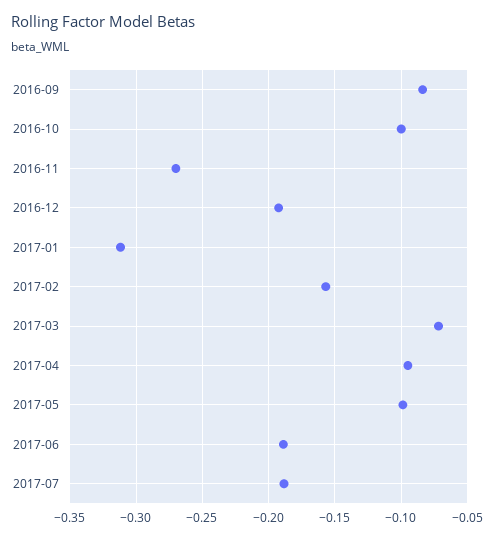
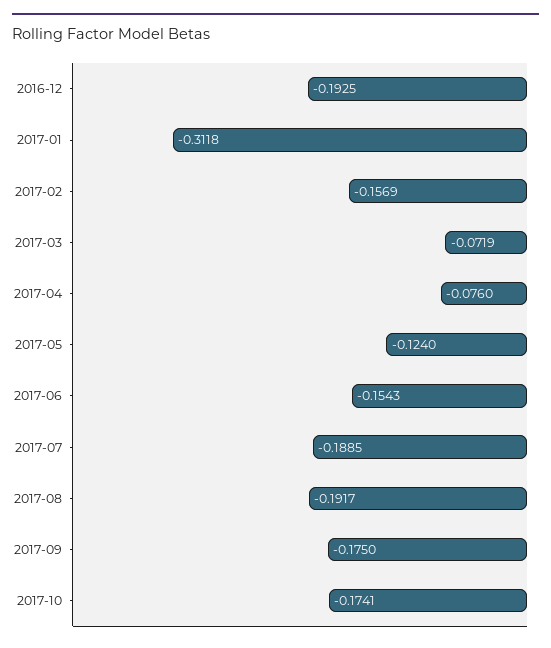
2016-09: -0.085 -> none
2016-10: -0.1 -> none
2016-11: -0.27 -> none
2017-04: -0.095 -> -0.076
2017-05: -0.1 -> -0.124
2017-06: -0.19 -> -0.1543
2017-08: none -> -0.1917
2017-09: none -> -0.175
2017-10: none -> -0.1741

